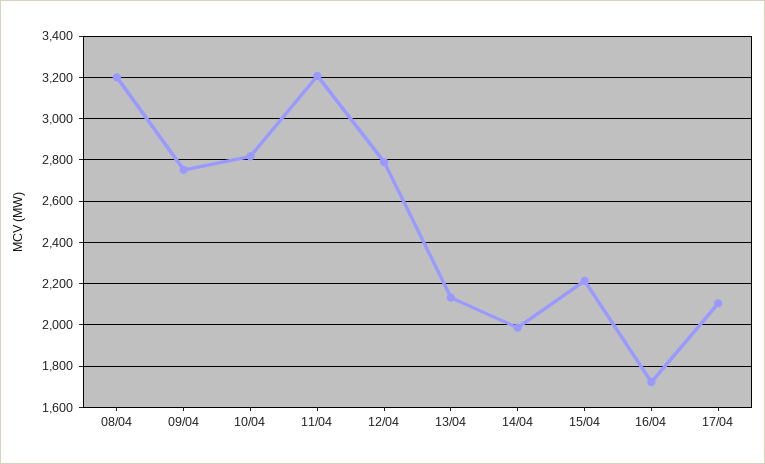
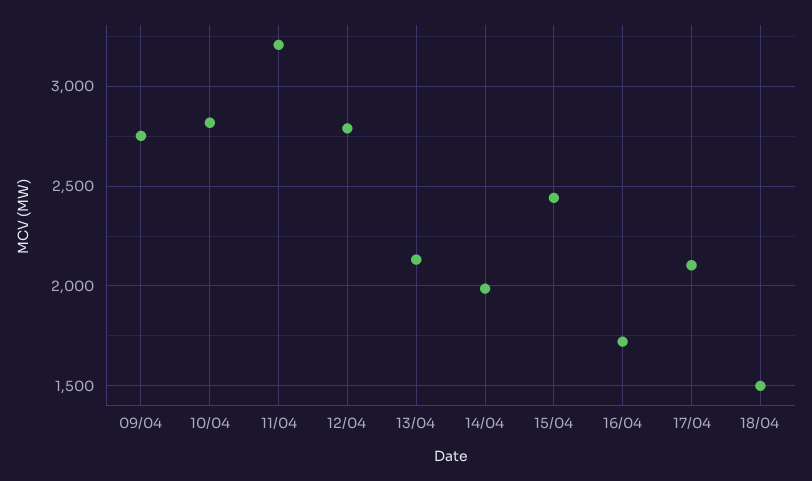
08/04: 3200 -> none
15/04: 2200 -> 2450
18/04: none -> 1500

